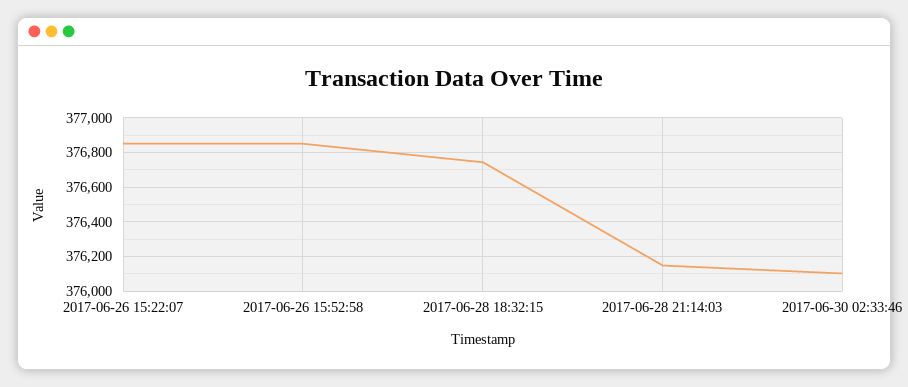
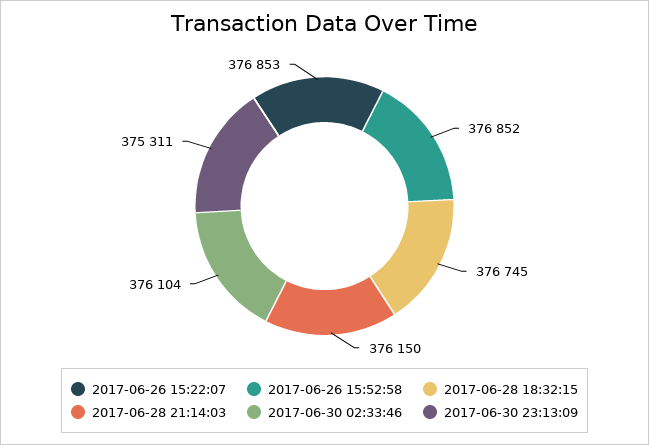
2017-06-30 23:13:09: none -> 375311

